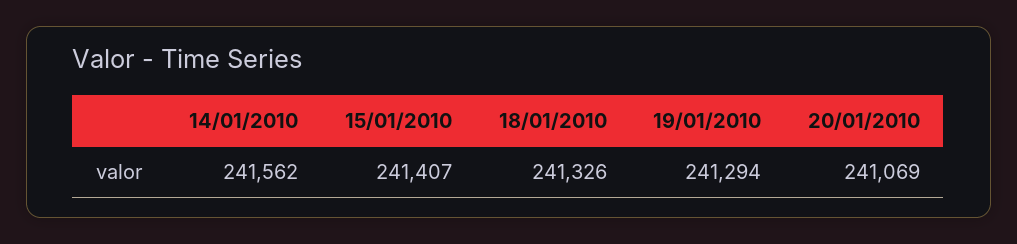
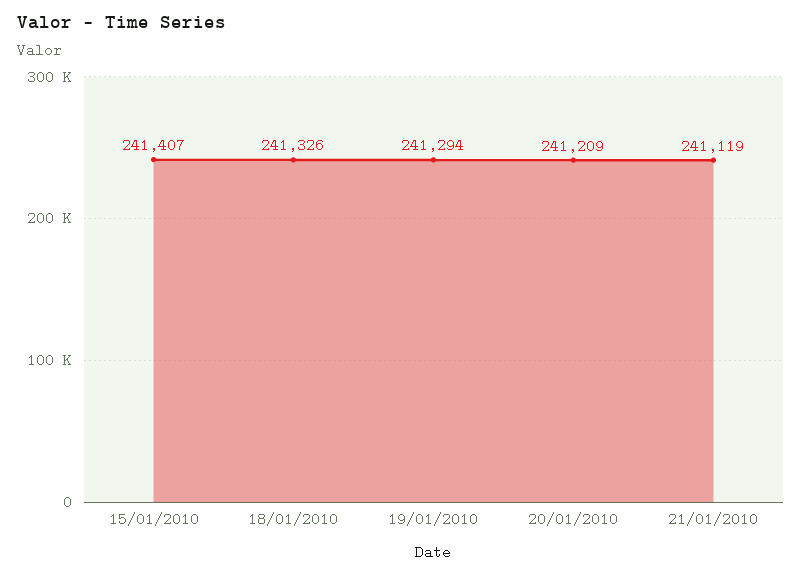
14/01/2010: 241562 -> none
20/01/2010: 241069 -> 241209
21/01/2010: none -> 241119

